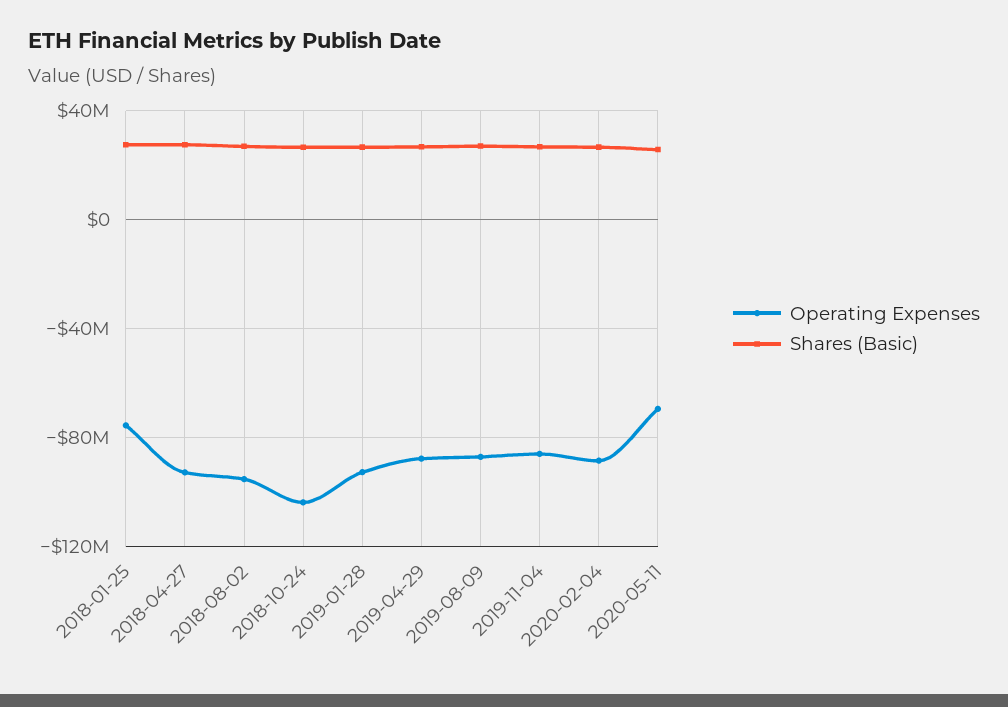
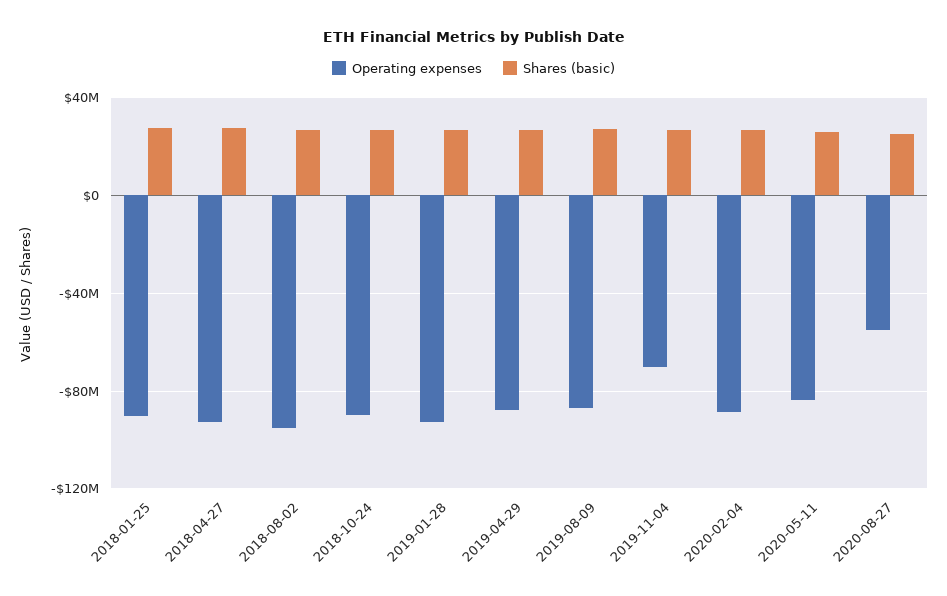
Operating Expenses, 2018-01-25: -75000000 -> -90000000
Operating Expenses, 2018-10-24: -105000000 -> -90000000
Operating Expenses, 2019-11-04: -85000000 -> -70000000
Operating Expenses, 2020-05-11: -70000000 -> -85000000
Operating Expenses, 2020-08-27: none -> -55000000
Shares (Basic), 2020-08-27: none -> 25000000

